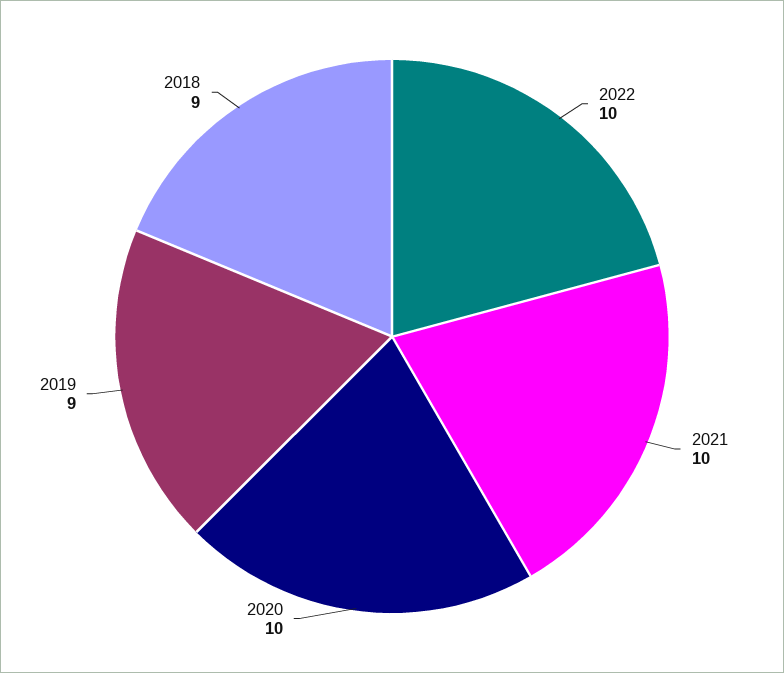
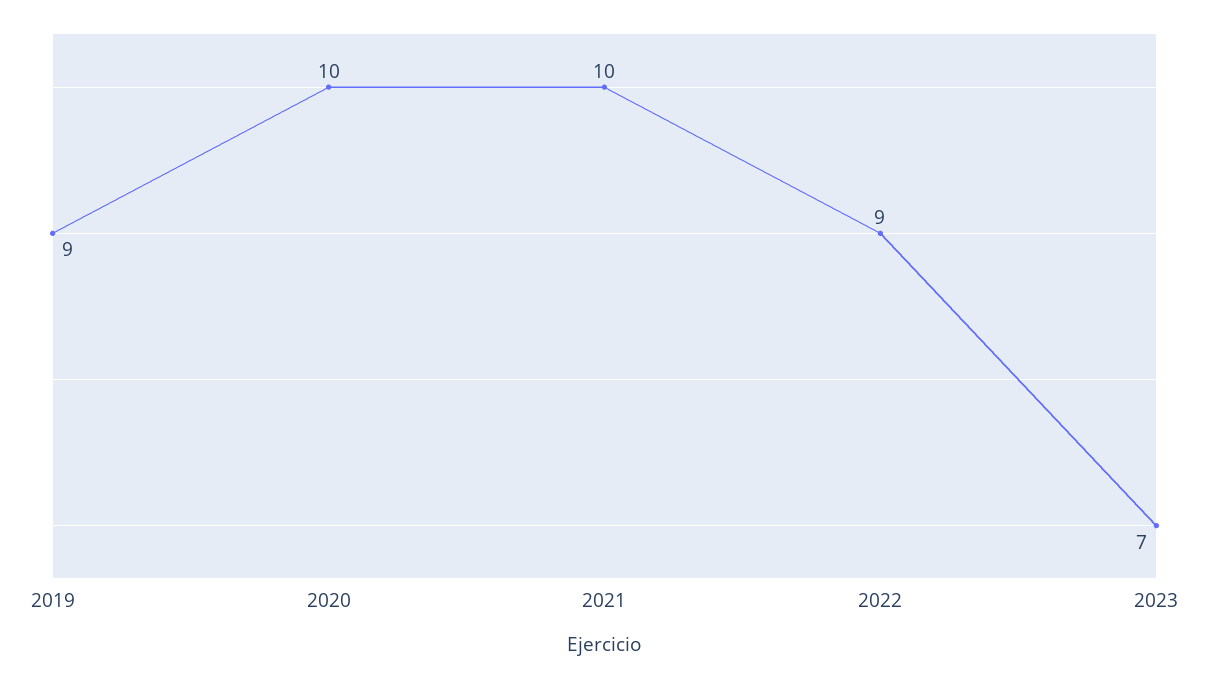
2022: 10 -> 9
2018: 9 -> none
2023: none -> 7

